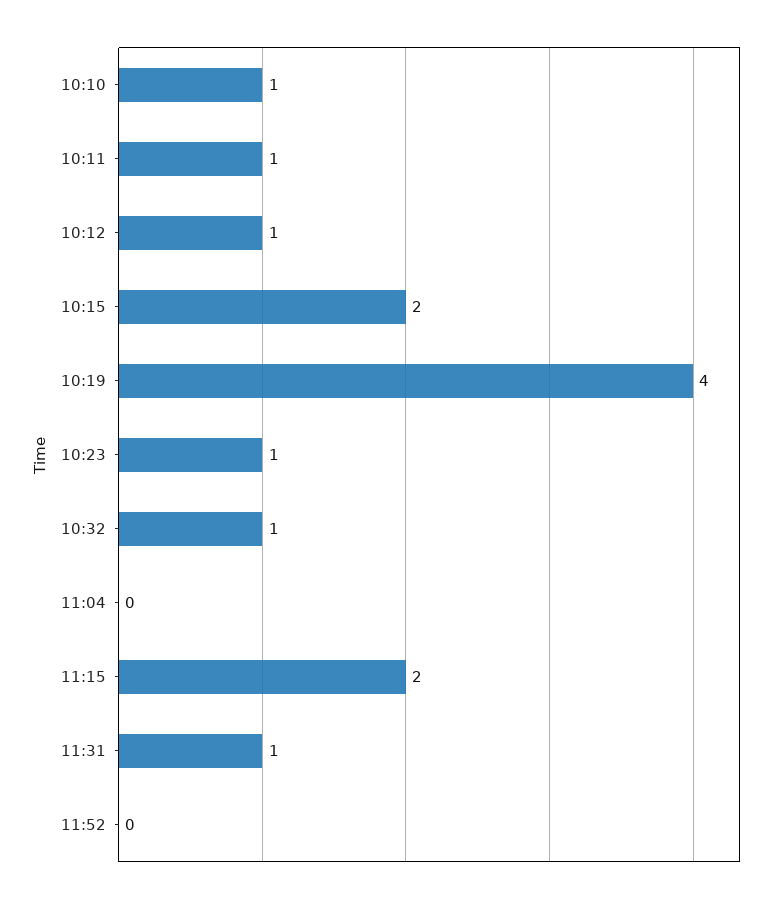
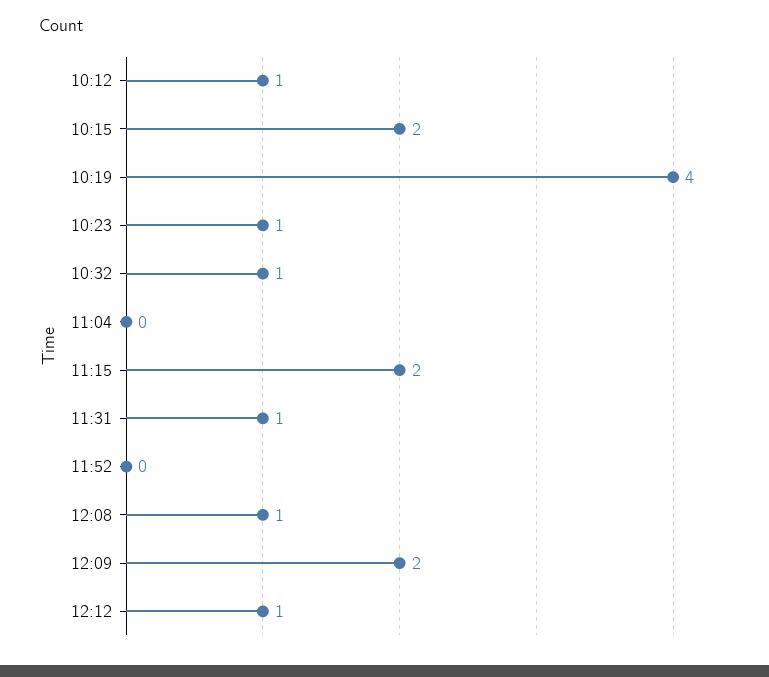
10:10: 1 -> none
10:11: 1 -> none
12:08: none -> 1
12:09: none -> 2
12:12: none -> 1

